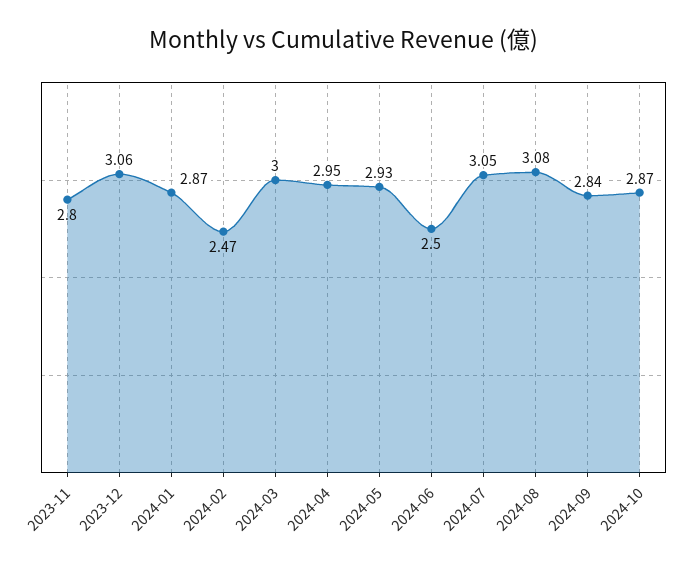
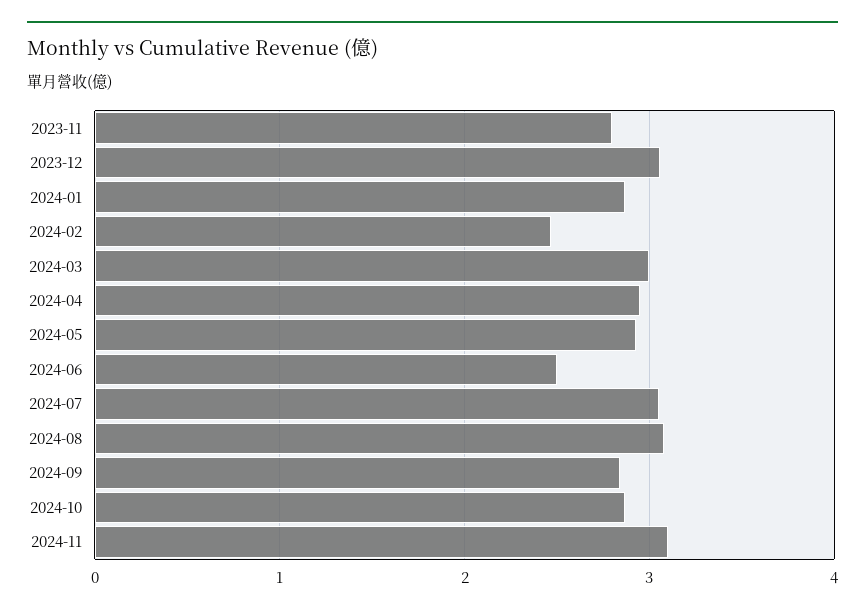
2024-11: none -> 3.1

